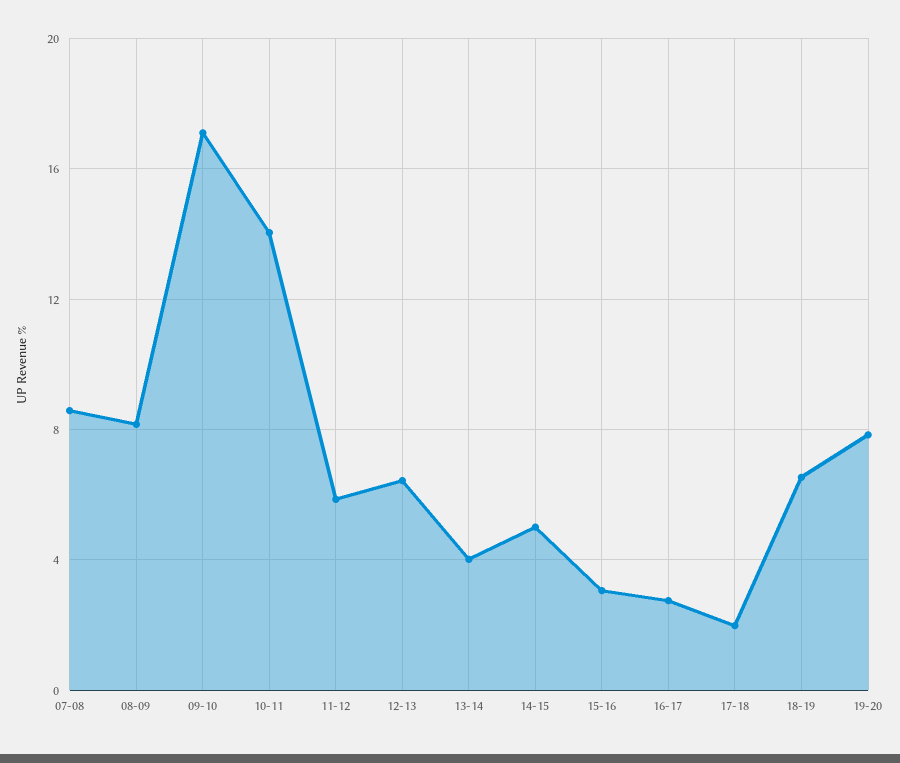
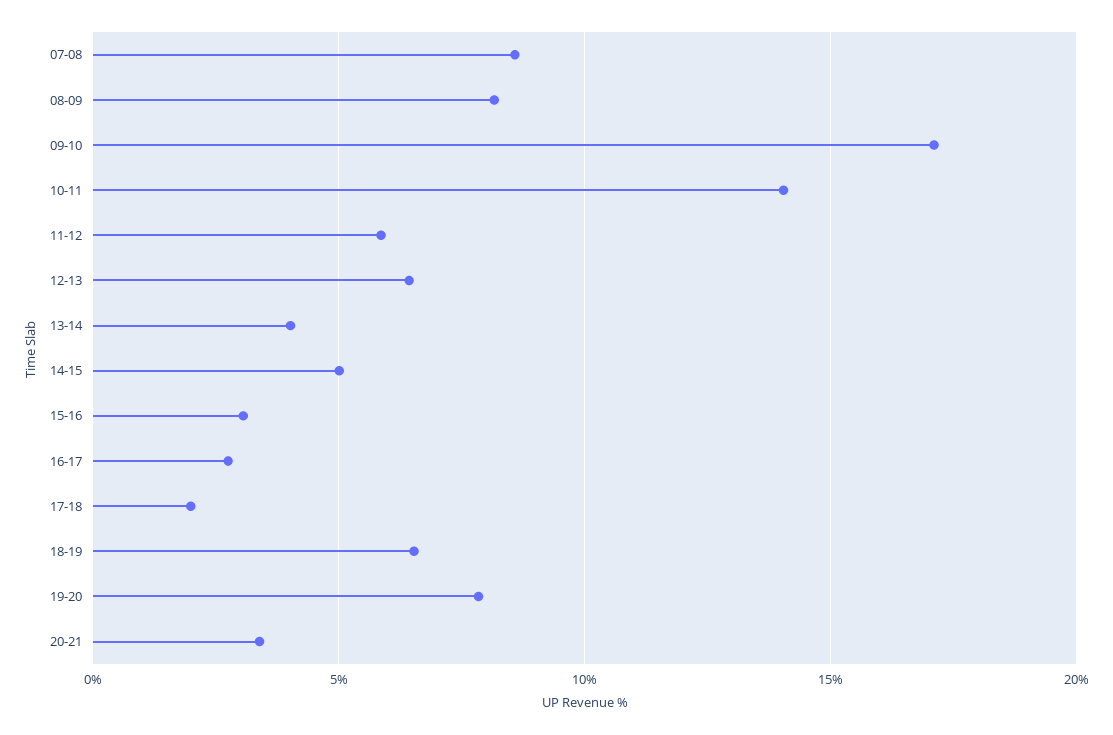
20-21: none -> 3.5

